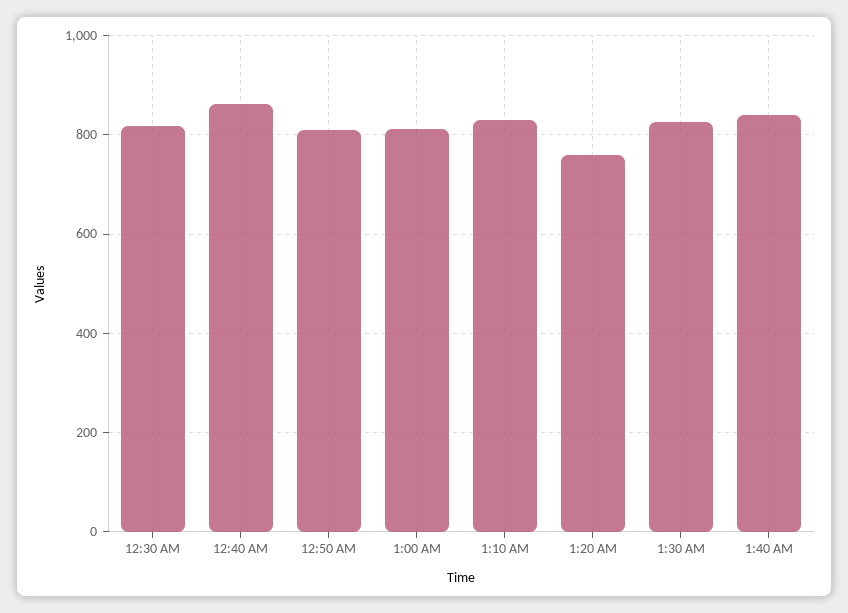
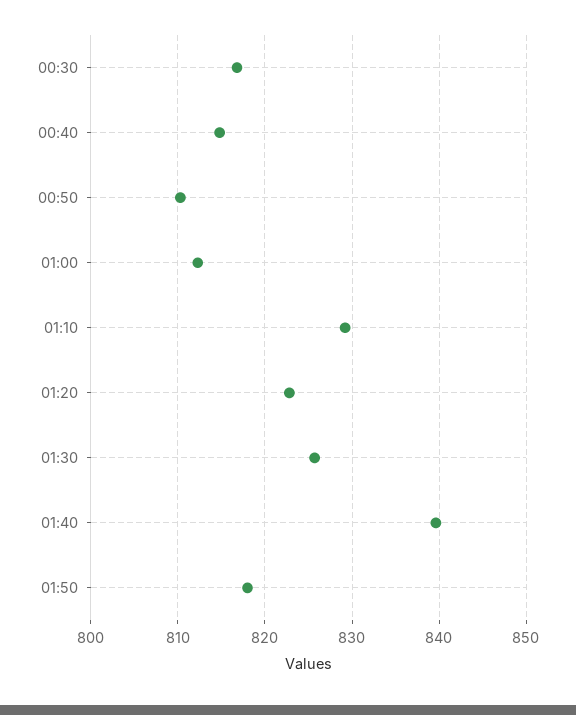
12:40 AM: 860 -> 815
1:20 AM: 760 -> 823
01:50: none -> 818

